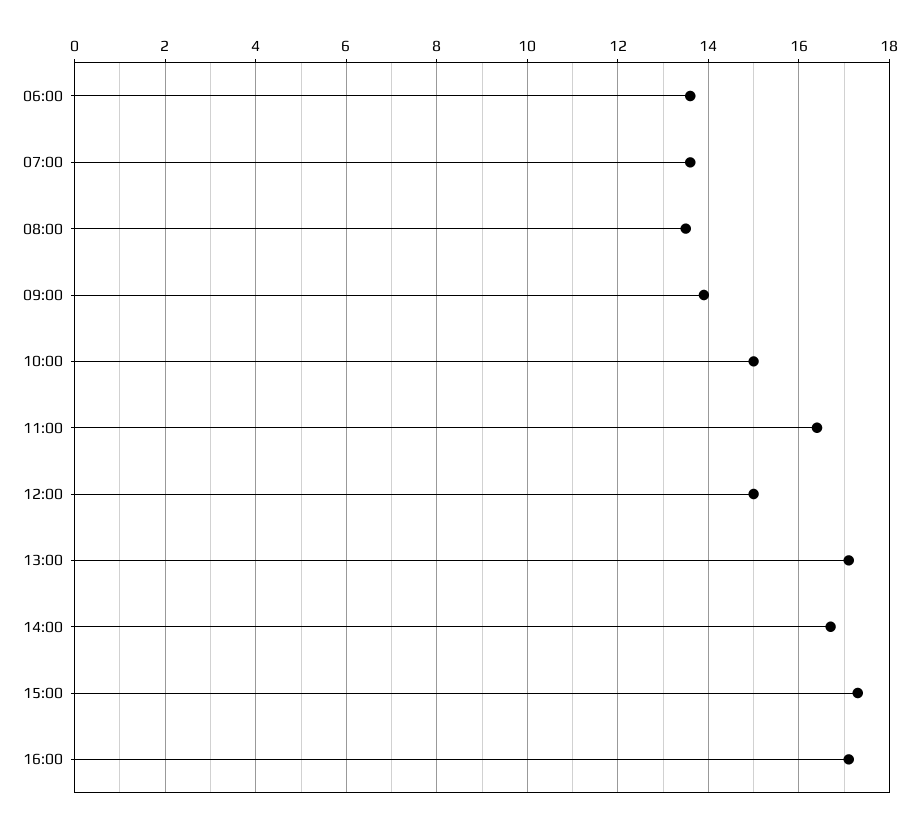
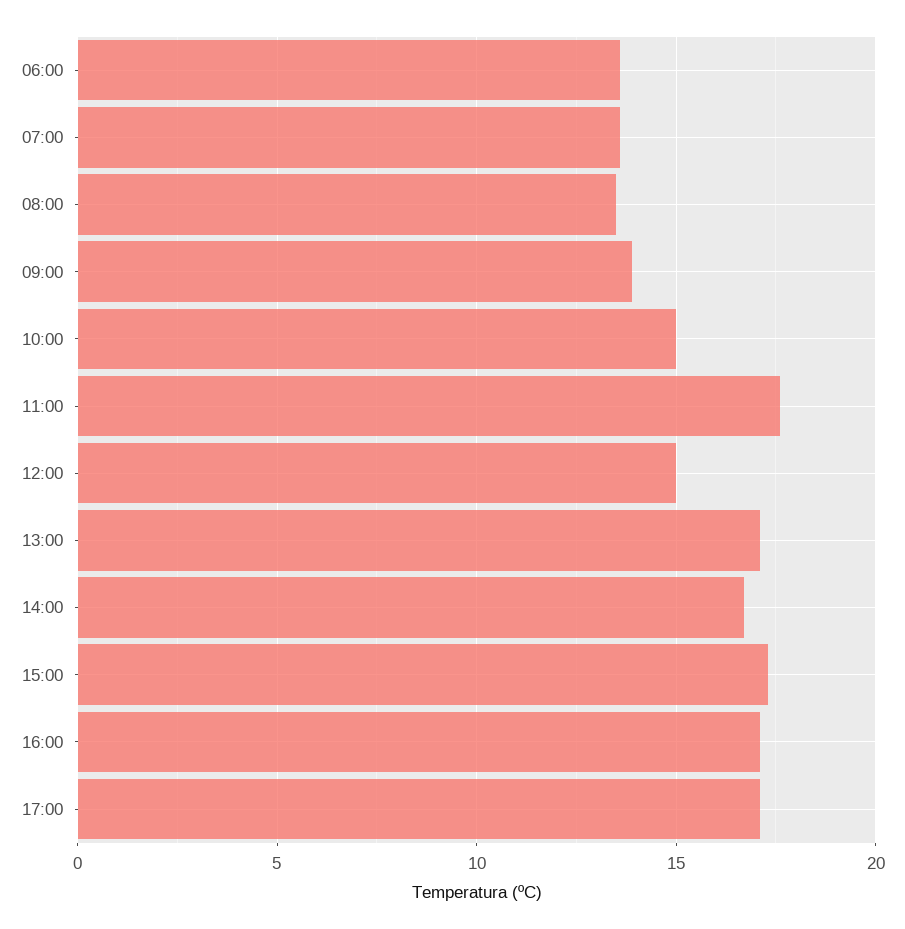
11:00: 16.5 -> 17.5
17:00: none -> 17

